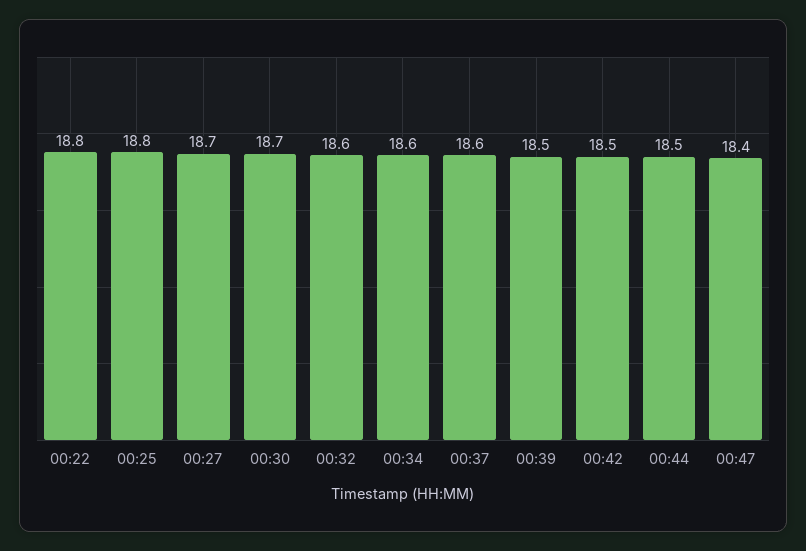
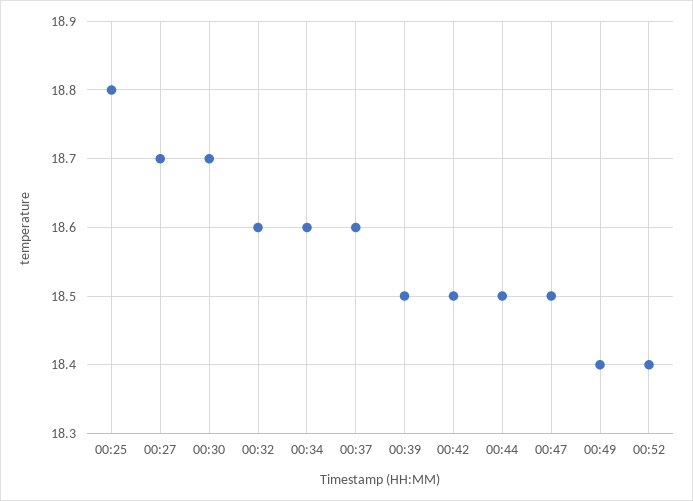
00:22: 18.8 -> none
00:47: 18.4 -> 18.5
00:49: none -> 18.4
00:52: none -> 18.4

